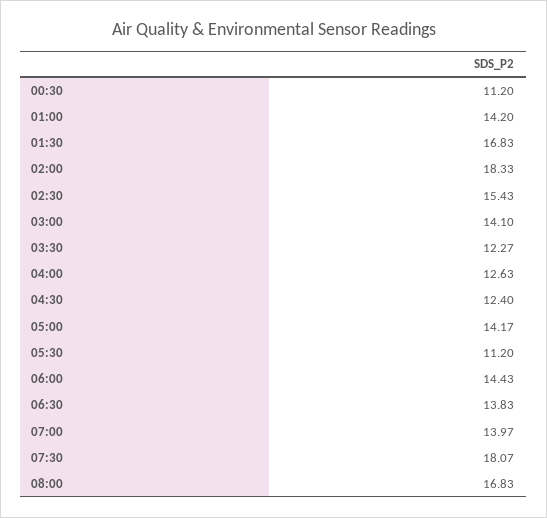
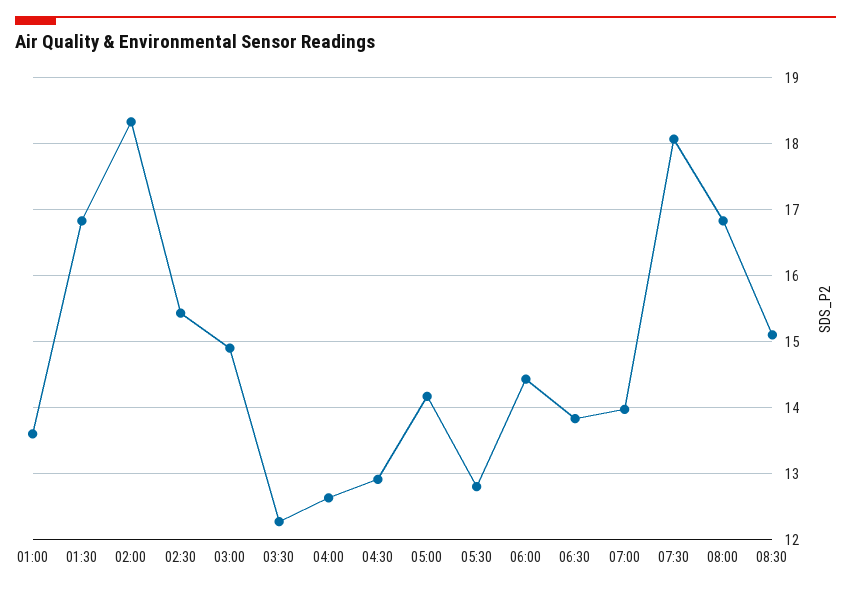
00:30: 11.2 -> none
01:00: 14.2 -> 13.6
03:00: 14.1 -> 14.9
04:30: 12.4 -> 12.9
05:30: 11.2 -> 12.8
08:30: none -> 15.1

